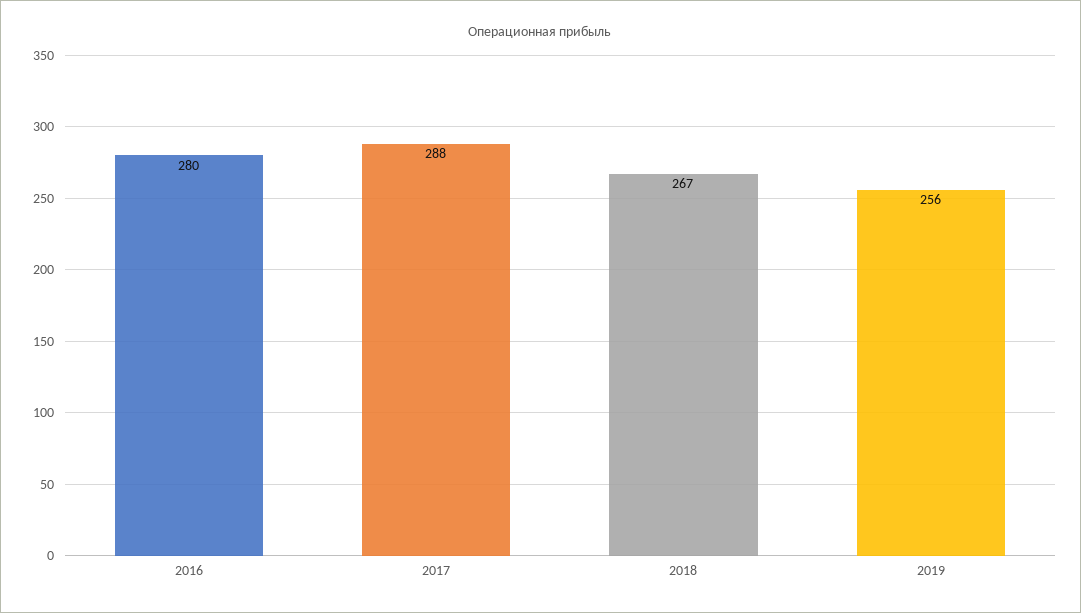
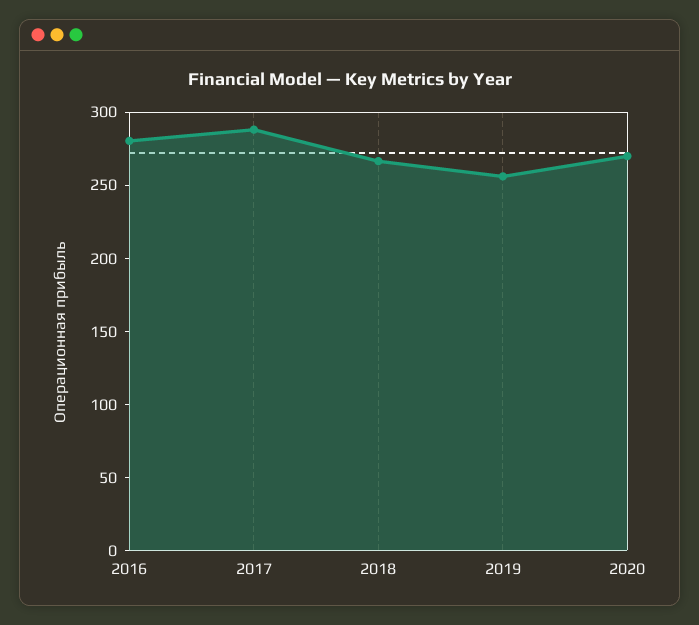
2020: none -> 270

